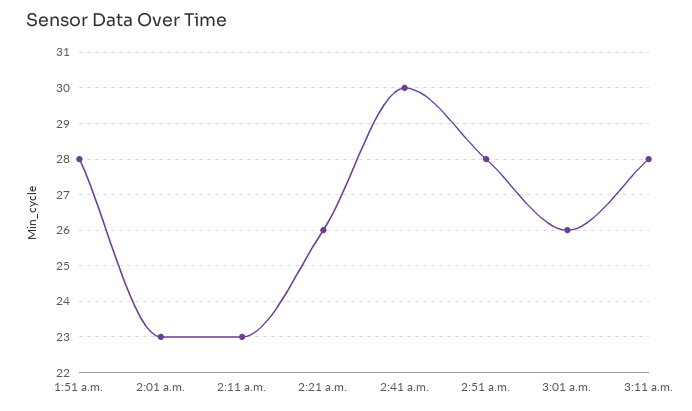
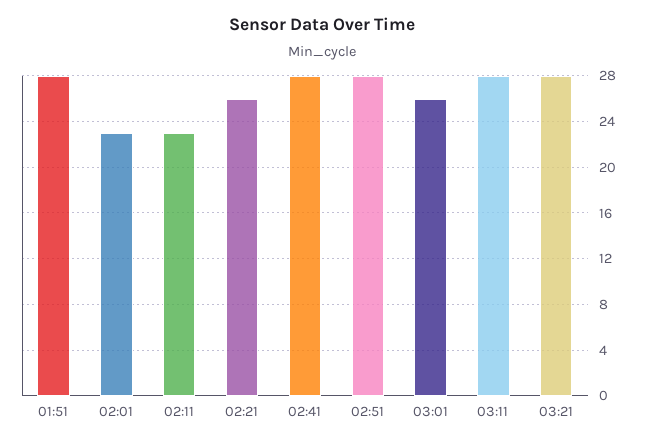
2:41 a.m.: 30 -> 28
03:21: none -> 28

